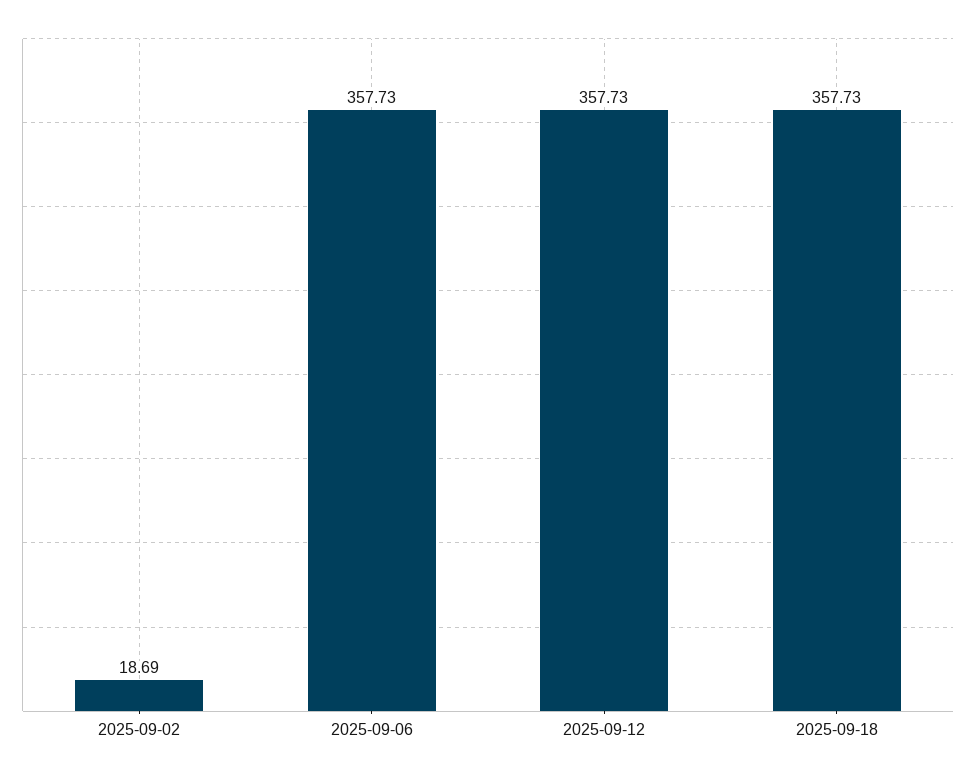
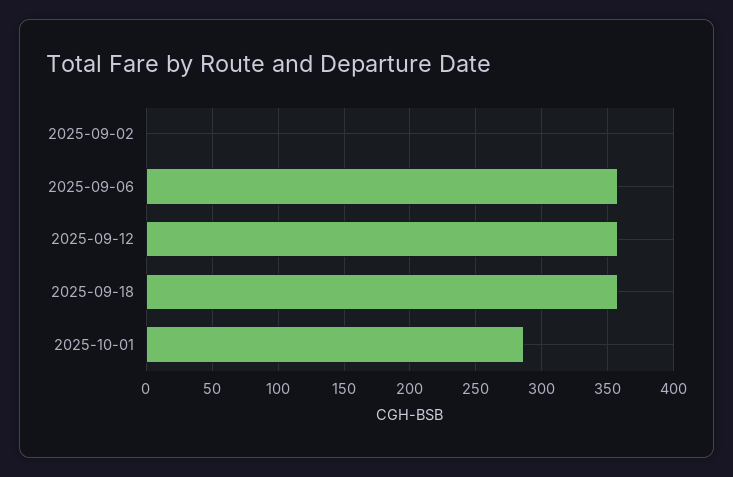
2025-09-02: 18.69 -> 0
2025-10-01: none -> 285

